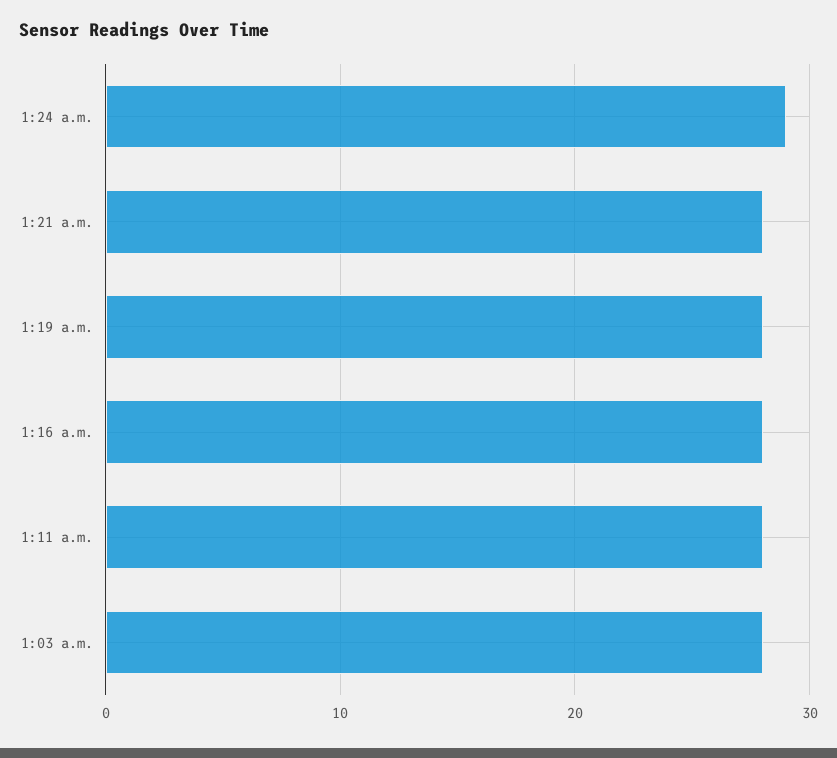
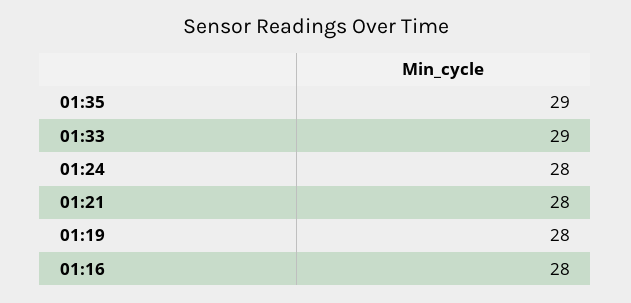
1:24 a.m.: 29 -> 28
1:11 a.m.: 28 -> none
1:03 a.m.: 28 -> none
01:35: none -> 29
01:33: none -> 29

